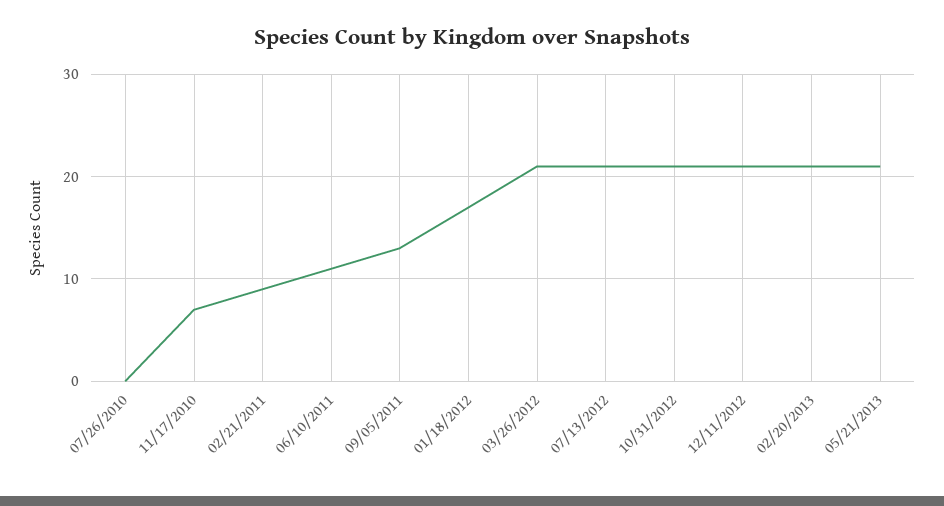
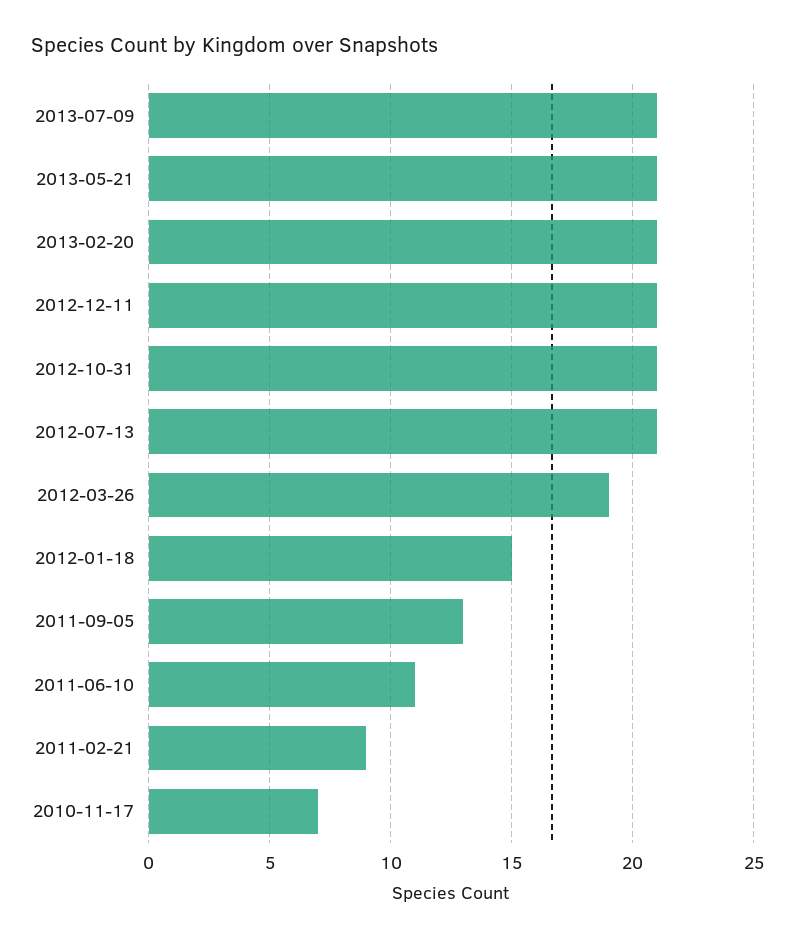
07/26/2010: 0 -> none
01/18/2012: 17 -> 15
03/26/2012: 21 -> 19
2013-07-09: none -> 21

